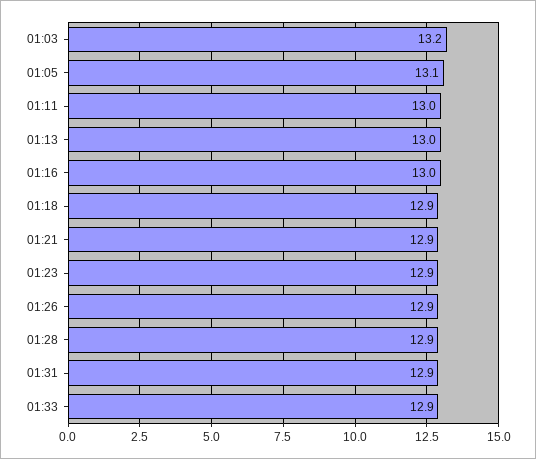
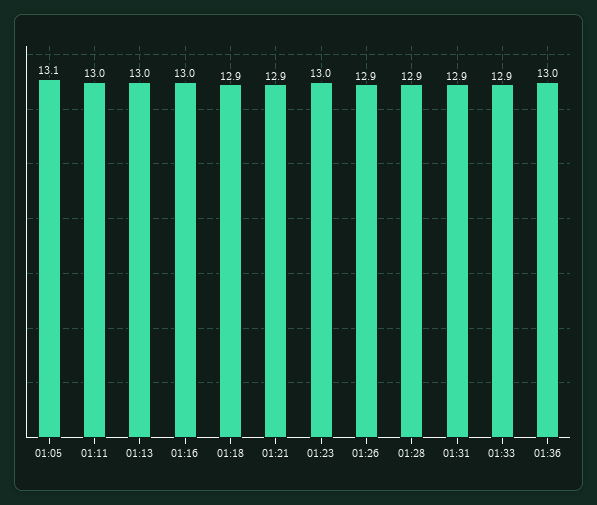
01:03: 13.2 -> none
01:23: 12.9 -> 13
01:36: none -> 13

